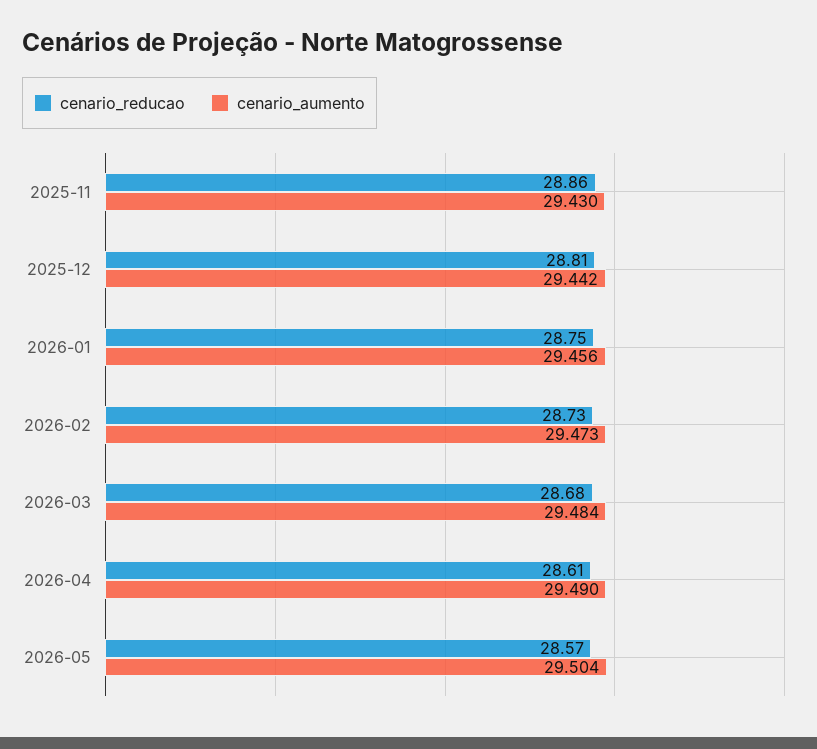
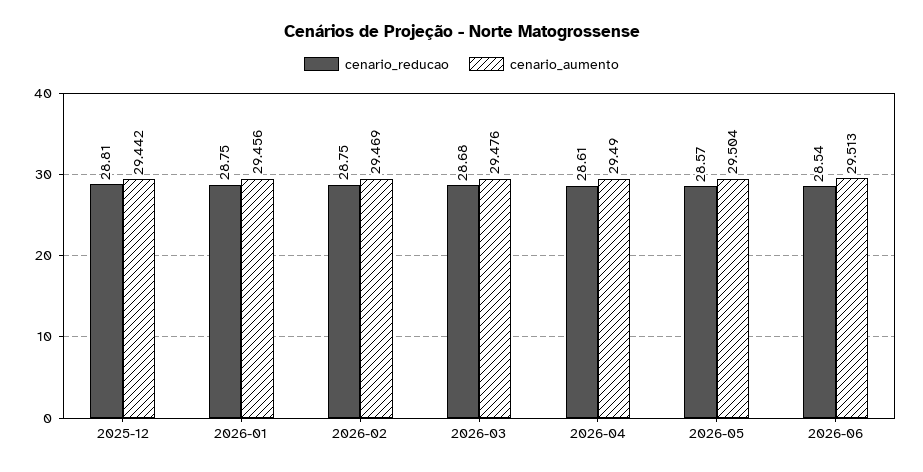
cenario_reducao, 2025-11: 28.86 -> none
cenario_aumento, 2025-11: 29.43 -> none
cenario_reducao, 2026-02: 28.73 -> 28.75
cenario_aumento, 2026-02: 29.473 -> 29.469
cenario_aumento, 2026-03: 29.484 -> 29.476
cenario_reducao, 2026-06: none -> 28.54
cenario_aumento, 2026-06: none -> 29.513

